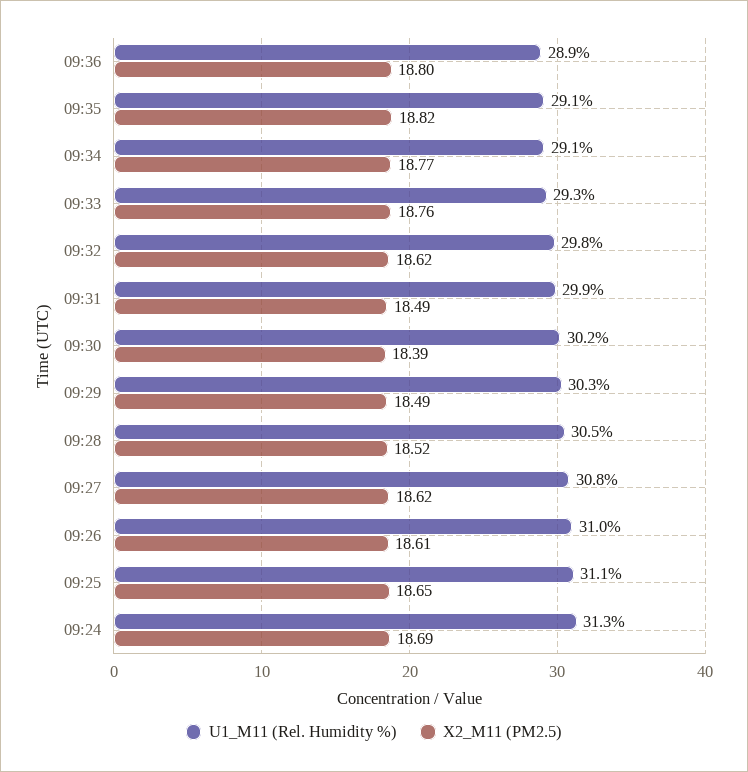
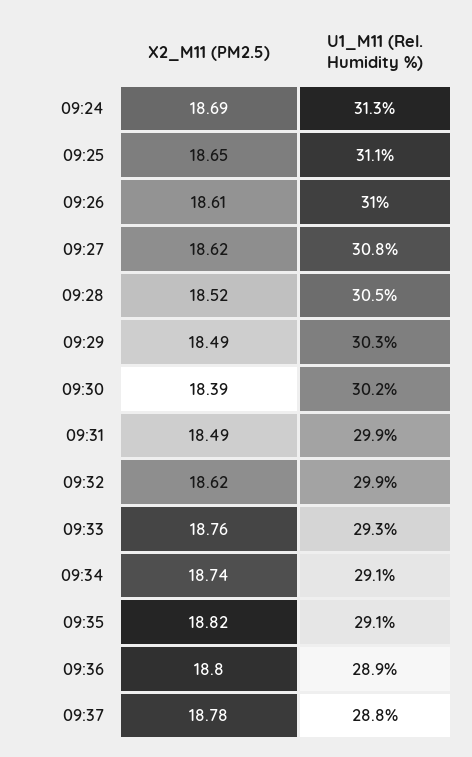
X2_M11 (PM2.5), 09:34: 18.77 -> 18.74
U1_M11 (Rel. Humidity %), 09:32: 29.8 -> 29.9
X2_M11 (PM2.5), 09:37: none -> 18.78
U1_M11 (Rel. Humidity %), 09:37: none -> 28.8

